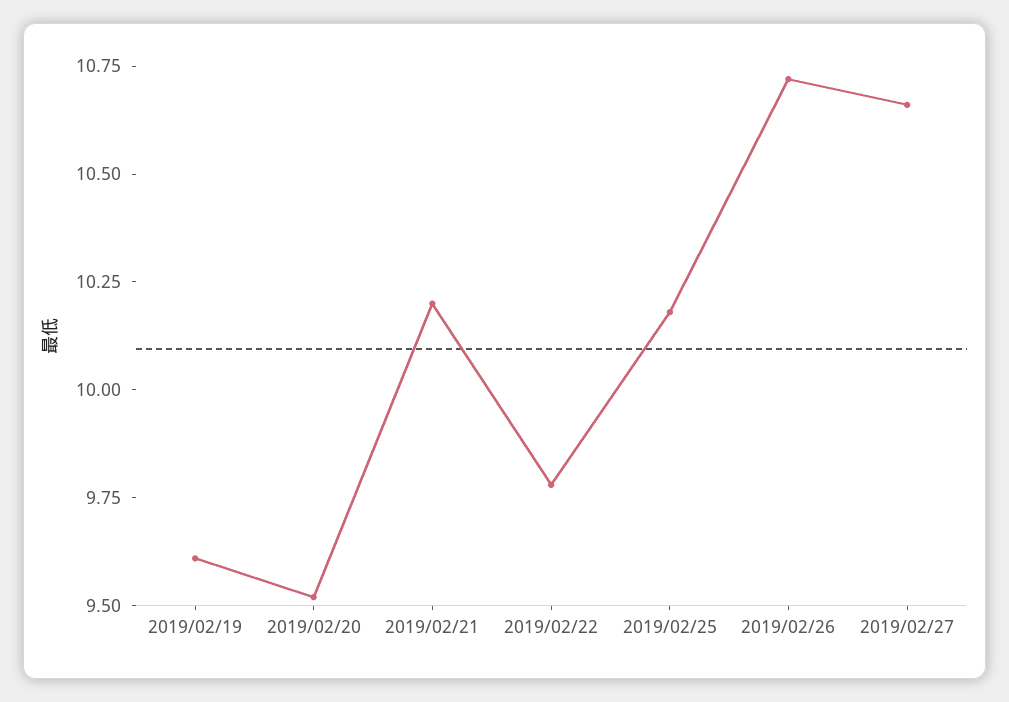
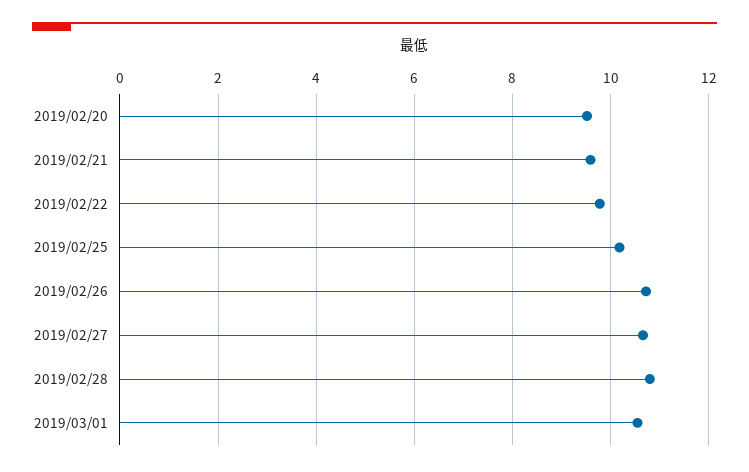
2019/02/19: 9.6 -> none
2019/02/21: 10.2 -> 9.6
2019/02/28: none -> 10.8
2019/03/01: none -> 10.6

